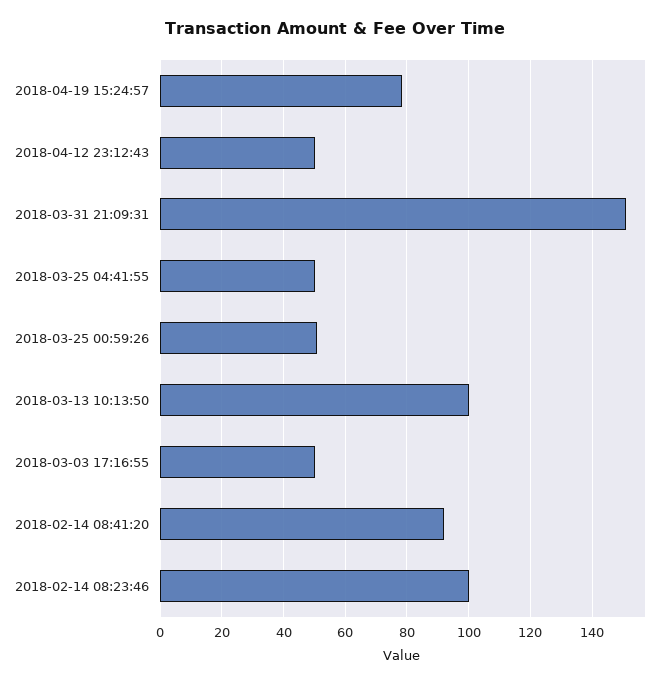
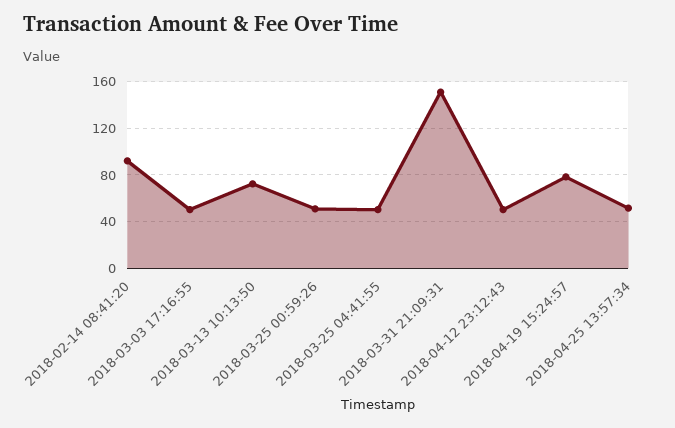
2018-03-13 10:13:50: 100 -> 70
2018-02-14 08:23:46: 100 -> none
2018-04-25 13:57:34: none -> 50

